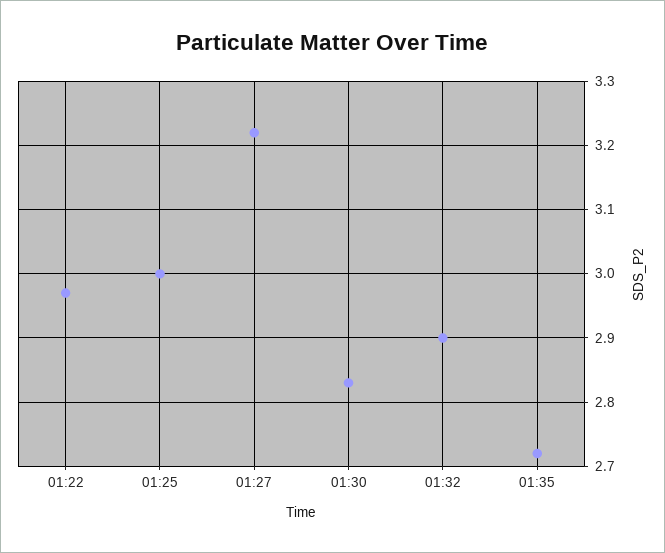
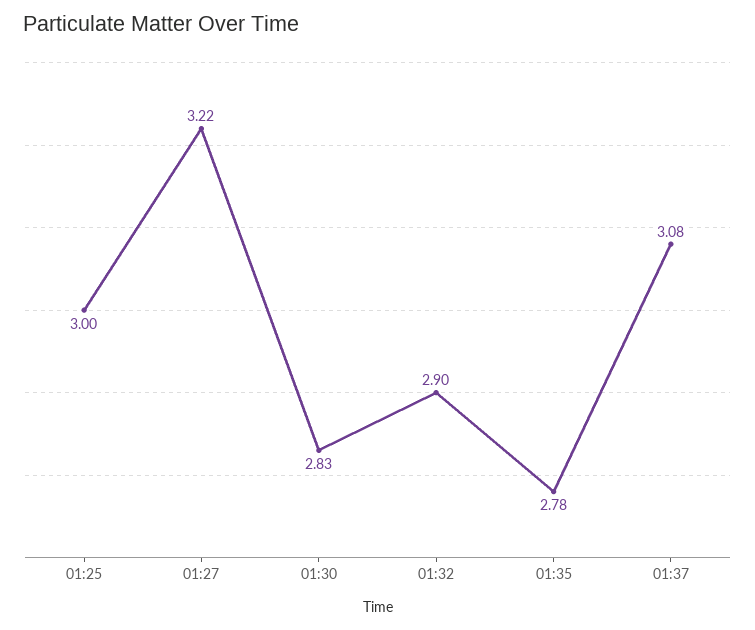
01:22: 2.97 -> none
01:35: 2.72 -> 2.78
01:37: none -> 3.08

